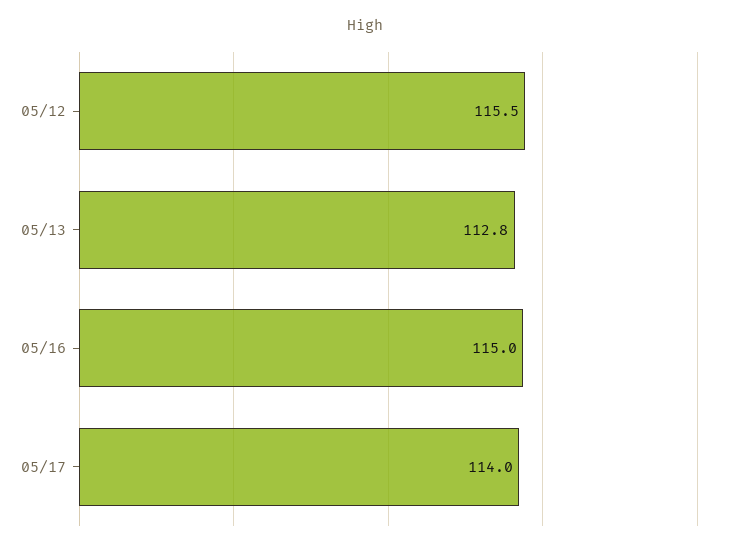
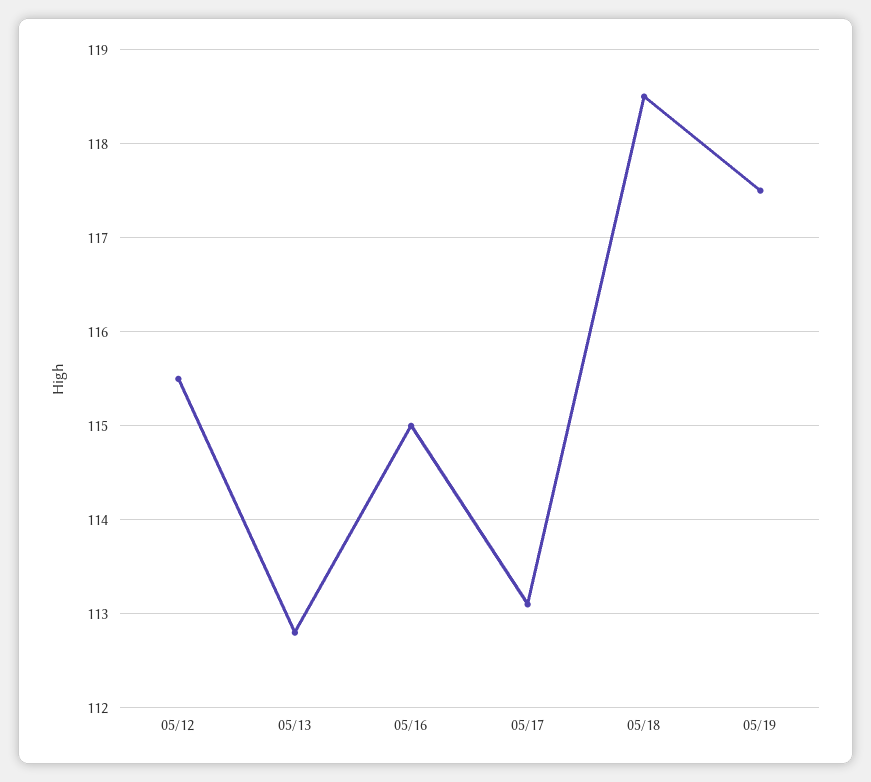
05/17: 114 -> 113.1
05/18: none -> 118.5
05/19: none -> 117.5

